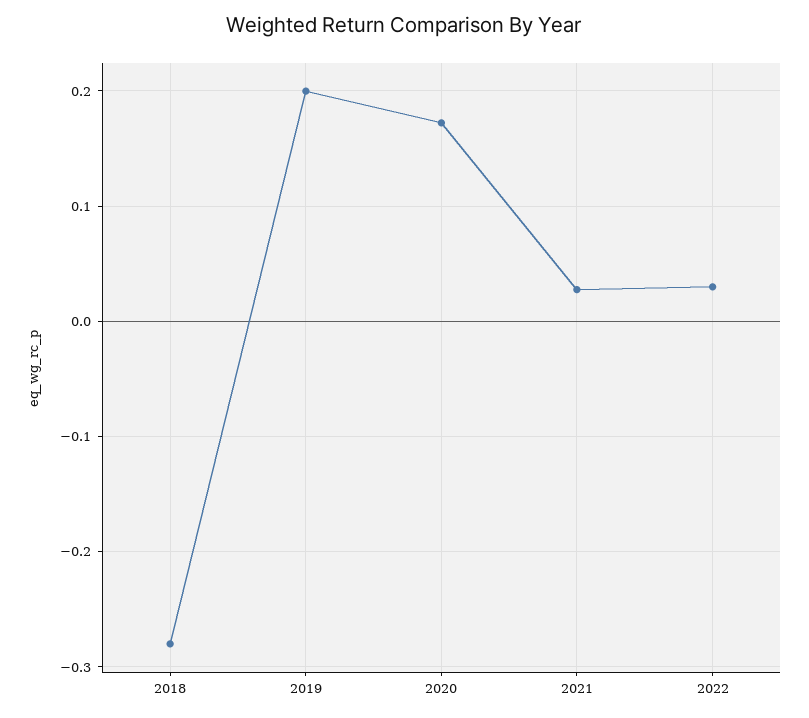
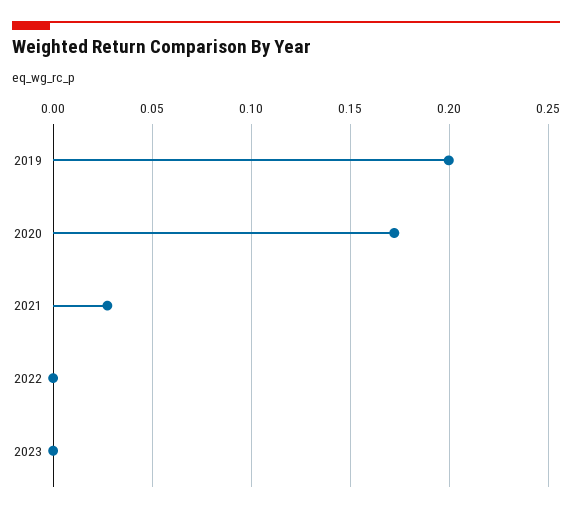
2018: -0.28 -> none
2022: 0.03 -> 0
2023: none -> 0

